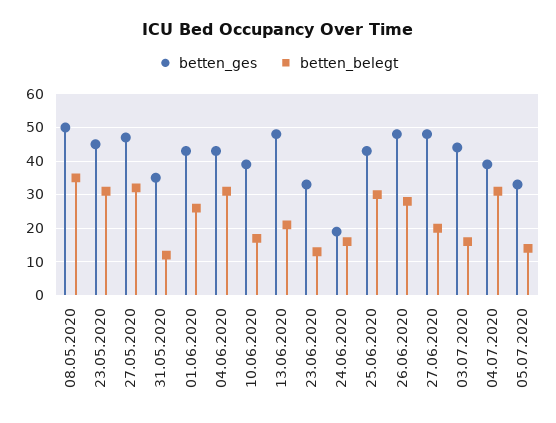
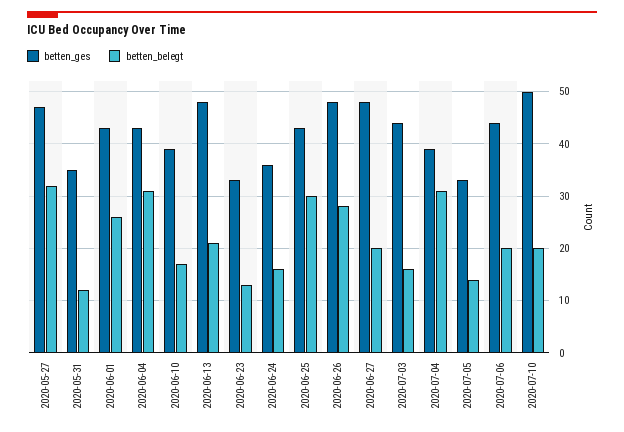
betten_ges, 08.05.2020: 50 -> none
betten_belegt, 08.05.2020: 35 -> none
betten_ges, 23.05.2020: 45 -> none
betten_belegt, 23.05.2020: 30 -> none
betten_ges, 24.06.2020: 20 -> 35
betten_ges, 2020-07-06: none -> 45
betten_belegt, 2020-07-06: none -> 20
betten_ges, 2020-07-10: none -> 50
betten_belegt, 2020-07-10: none -> 20

